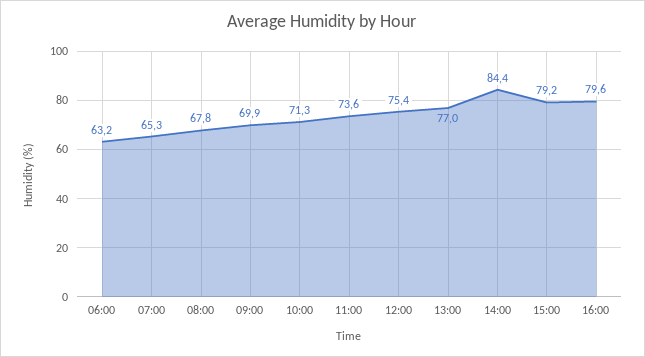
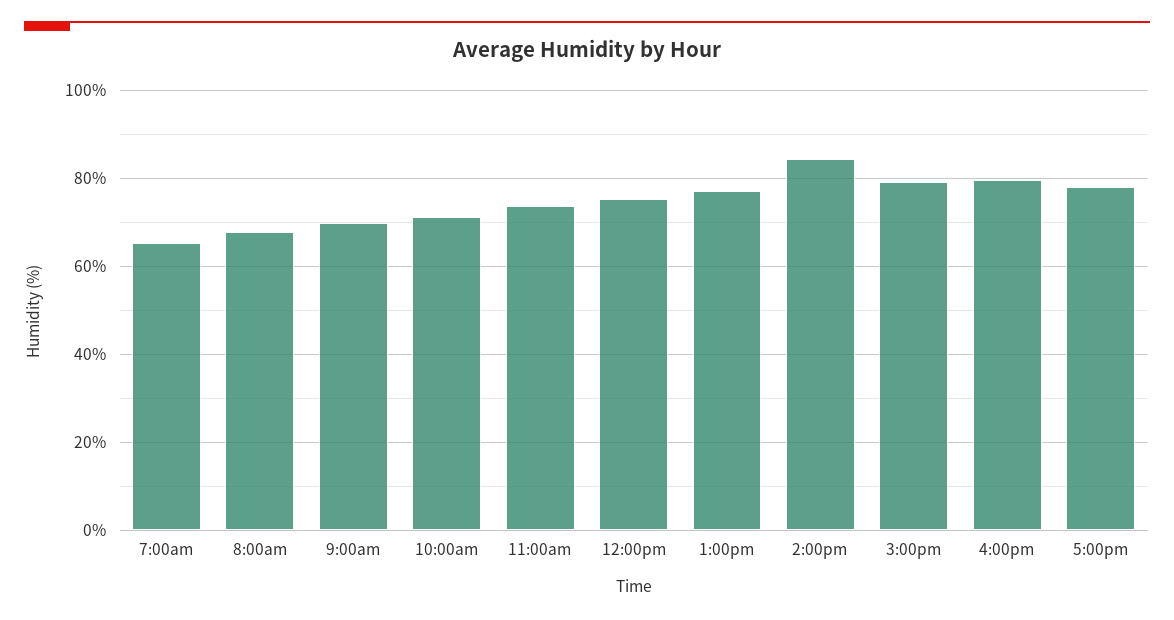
06:00: 63.2 -> none
5:00pm: none -> 78

